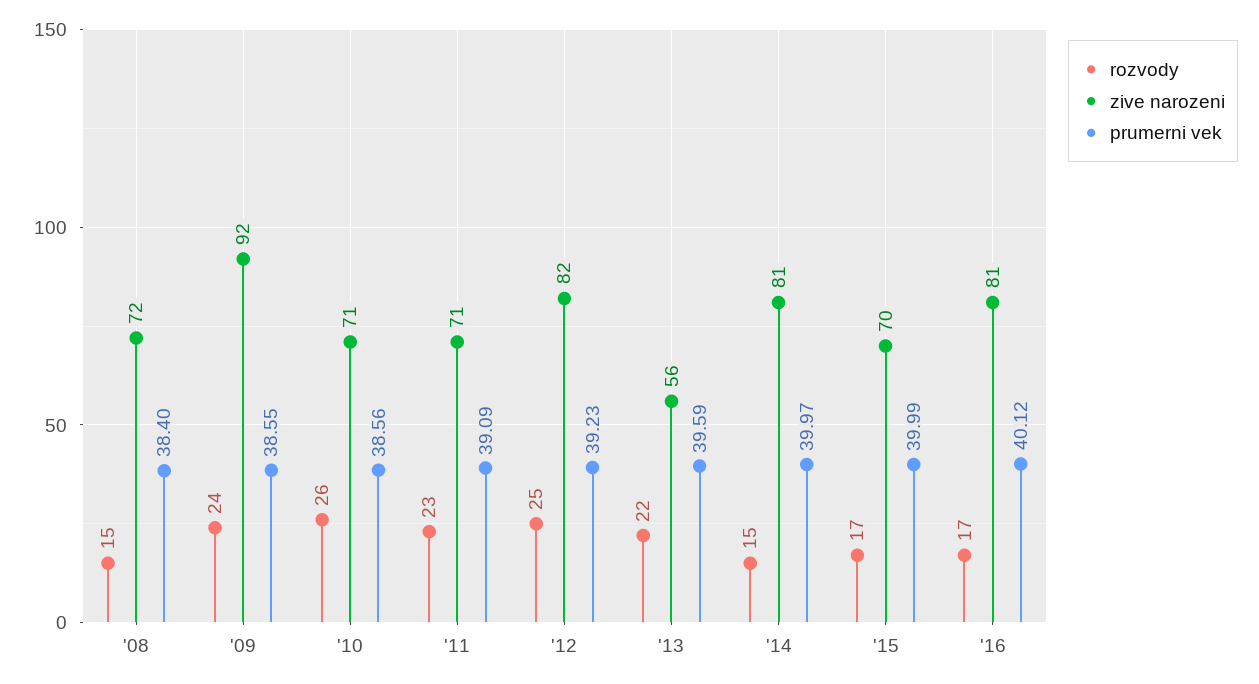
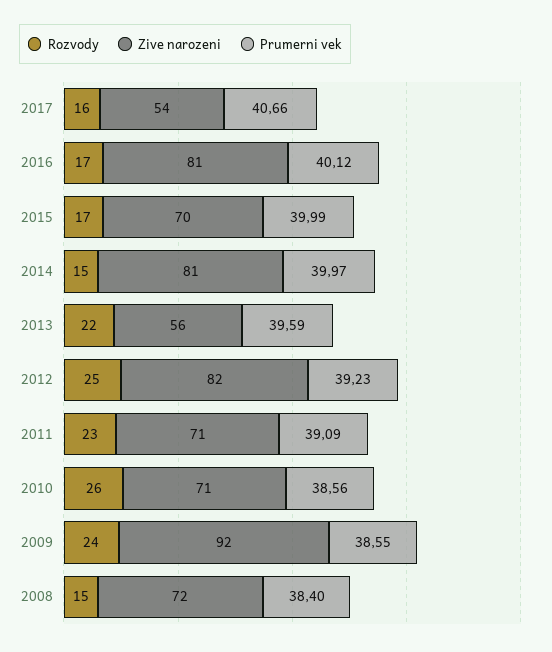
rozvody, 2017: none -> 16
zive narozeni, 2017: none -> 54
prumerni vek, 2017: none -> 40.66

